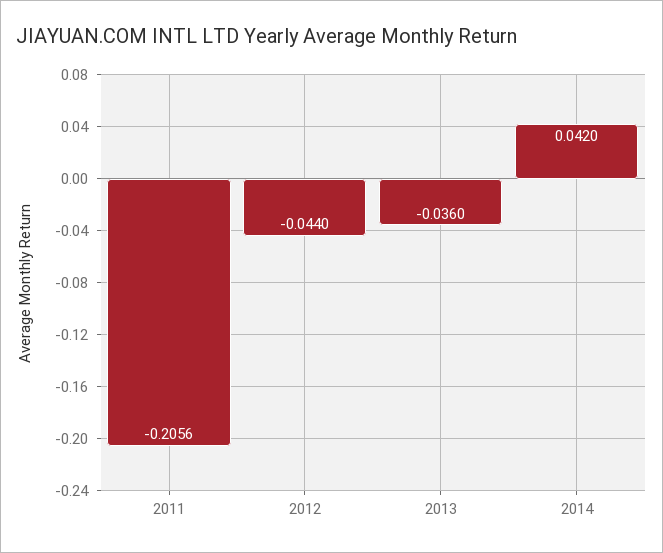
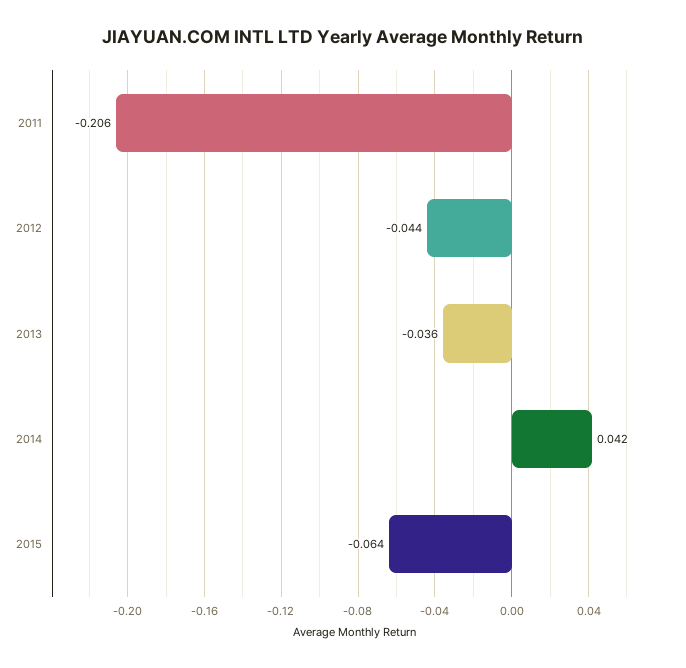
2015: none -> -0.064

